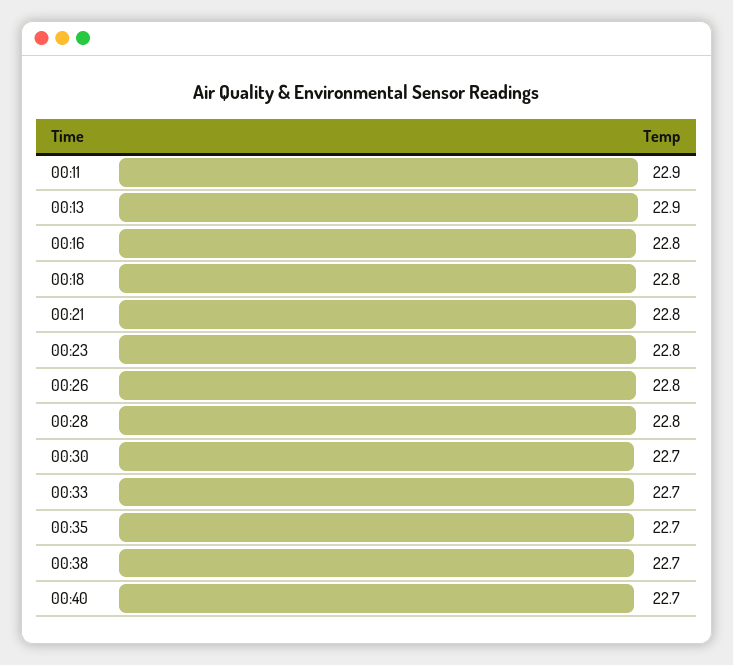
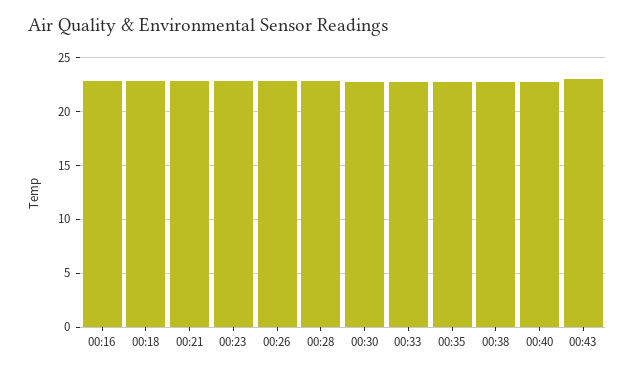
00:11: 22.9 -> none
00:13: 22.9 -> none
00:43: none -> 23

